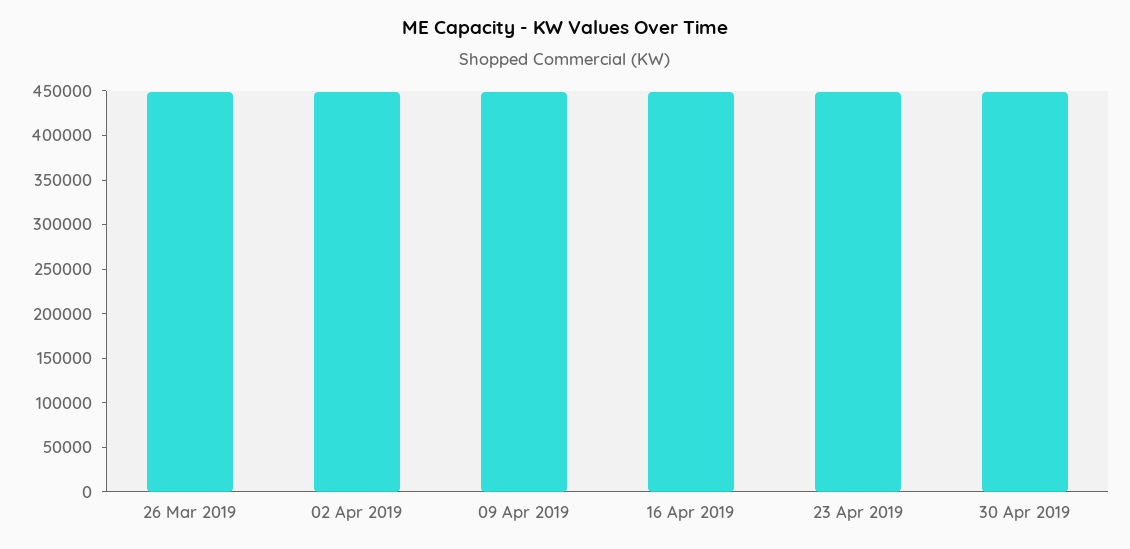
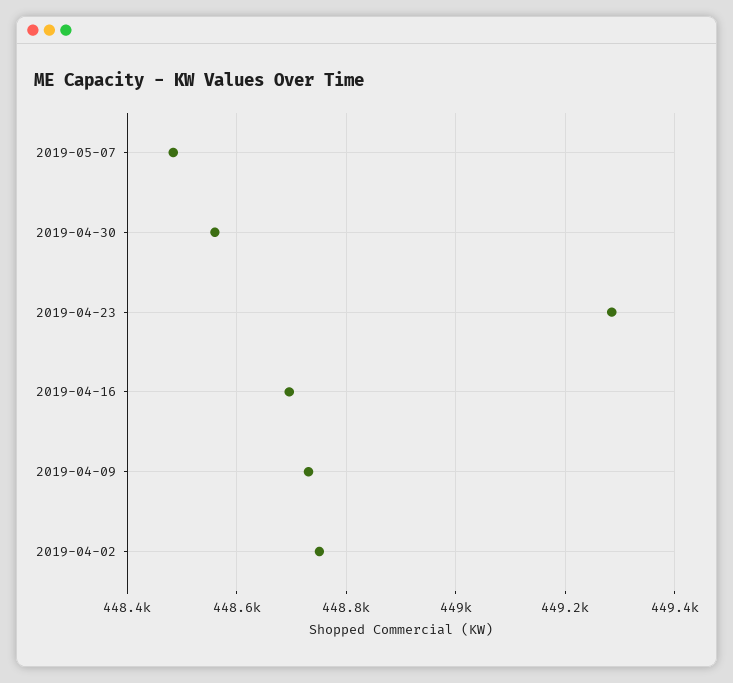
26 Mar 2019: 450000 -> none
2019-05-07: none -> 448480

